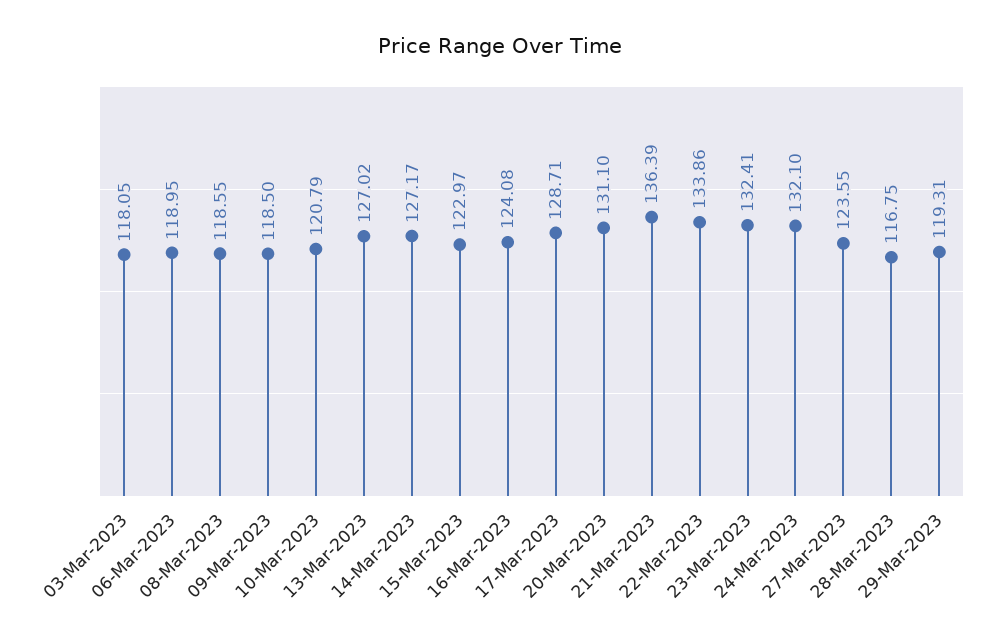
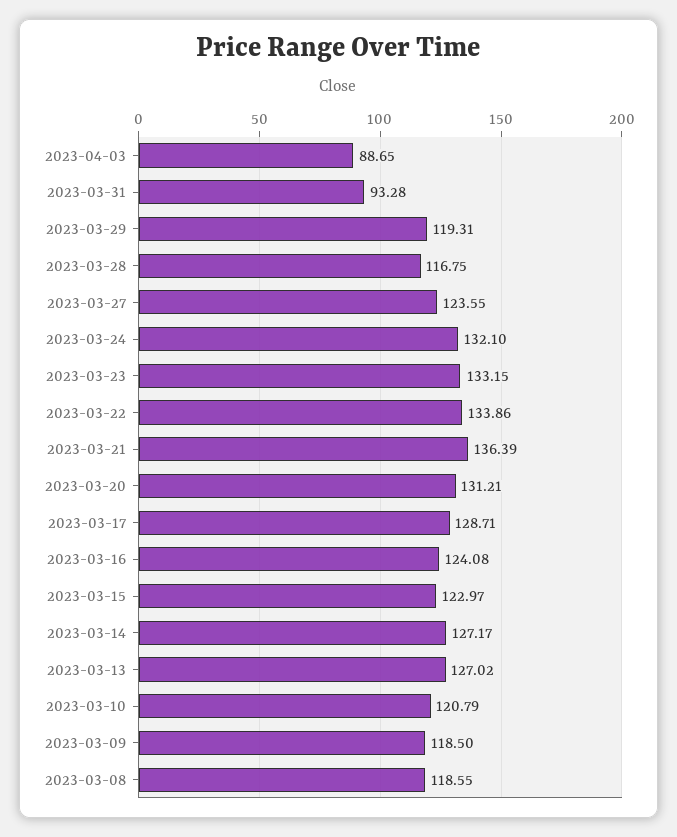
03-Mar-2023: 118.05 -> none
06-Mar-2023: 118.95 -> none
20-Mar-2023: 131.1 -> 131.21
23-Mar-2023: 132.41 -> 133.15
2023-04-03: none -> 88.65
2023-03-31: none -> 93.28

